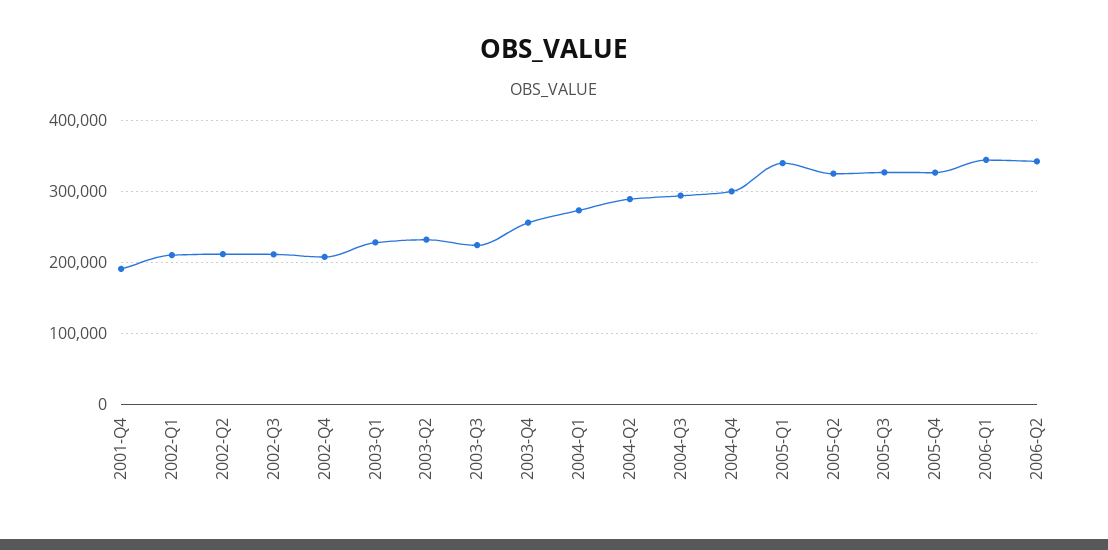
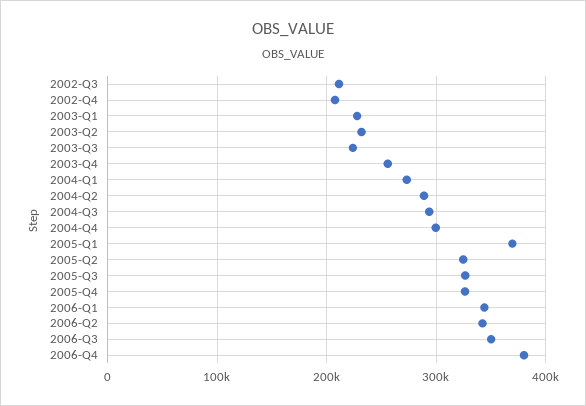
2001-Q4: 190000 -> none
2002-Q1: 210000 -> none
2002-Q2: 210000 -> none
2005-Q1: 340000 -> 370000
2006-Q3: none -> 350000
2006-Q4: none -> 380000

